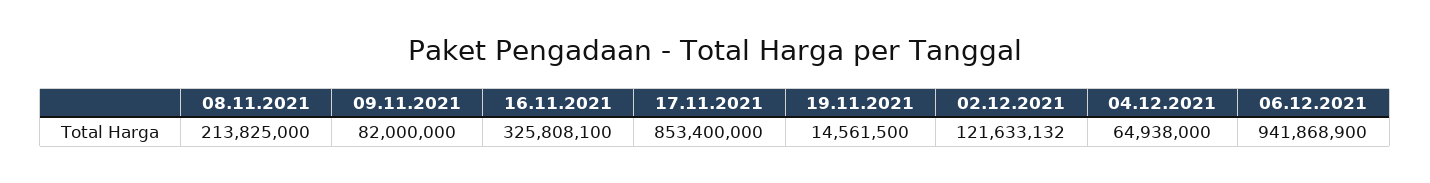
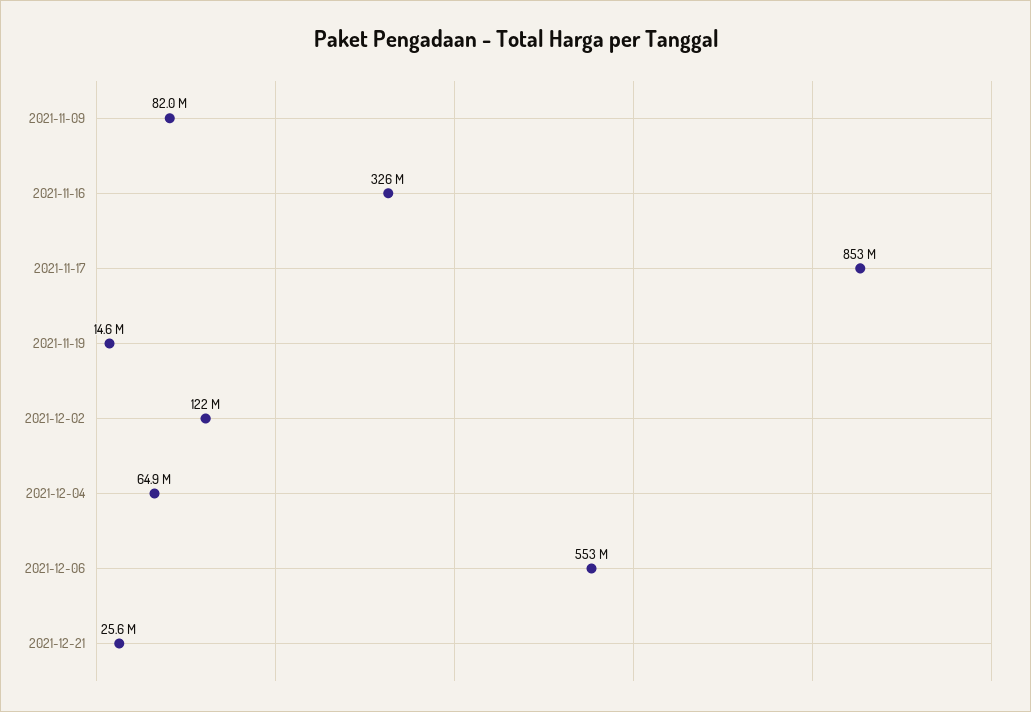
08.11.2021: 213825000 -> none
06.12.2021: 941868900 -> 553000000
2021-12-21: none -> 25600000

